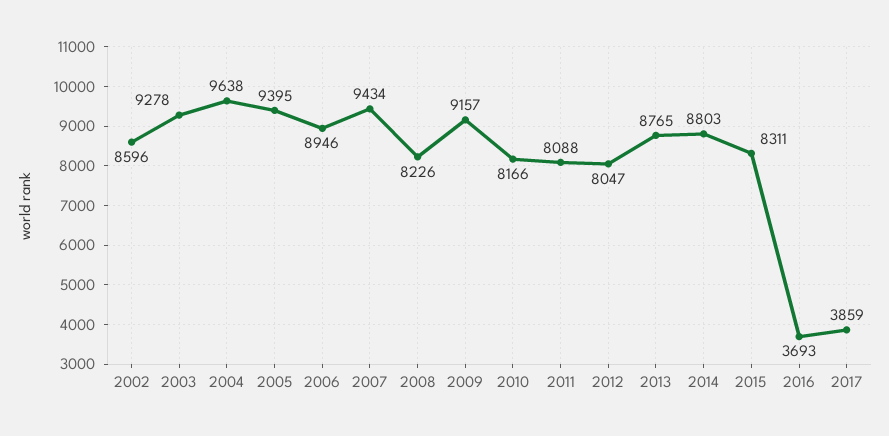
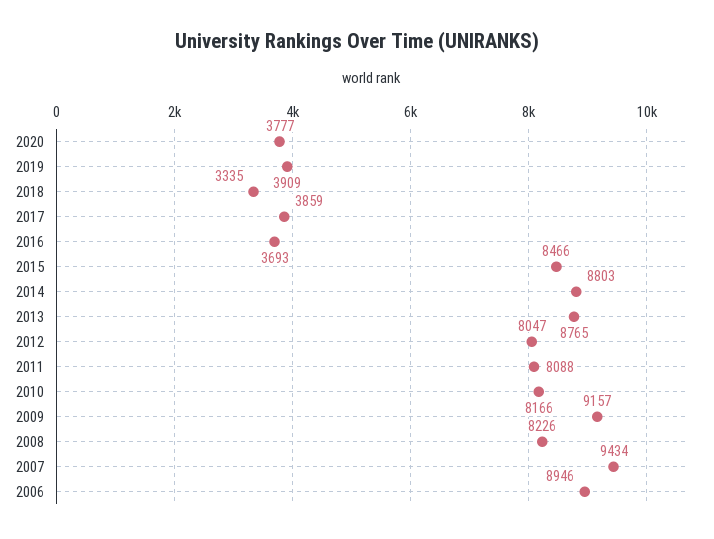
2002: 8596 -> none
2003: 9278 -> none
2004: 9638 -> none
2005: 9395 -> none
2015: 8311 -> 8466
2020: none -> 3777
2019: none -> 3909
2018: none -> 3335

